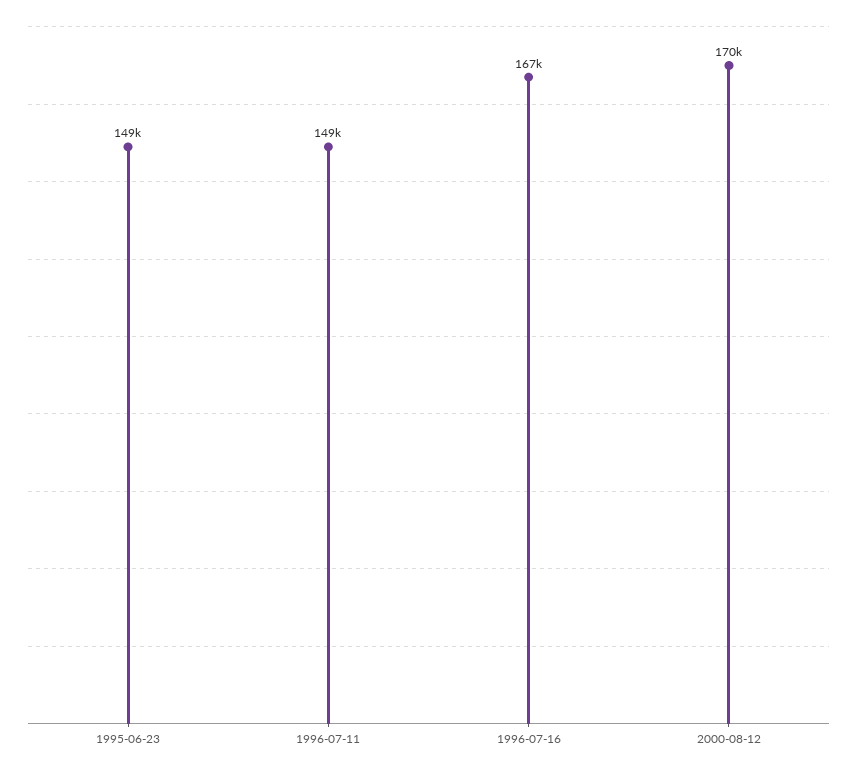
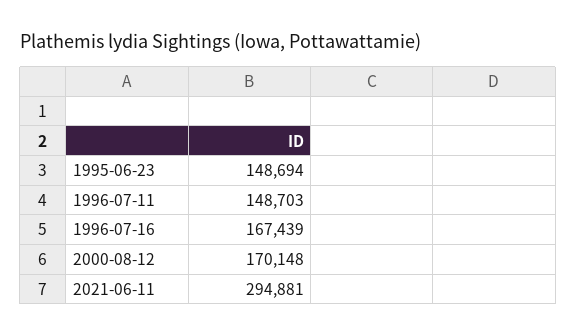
2021-06-11: none -> 294881

